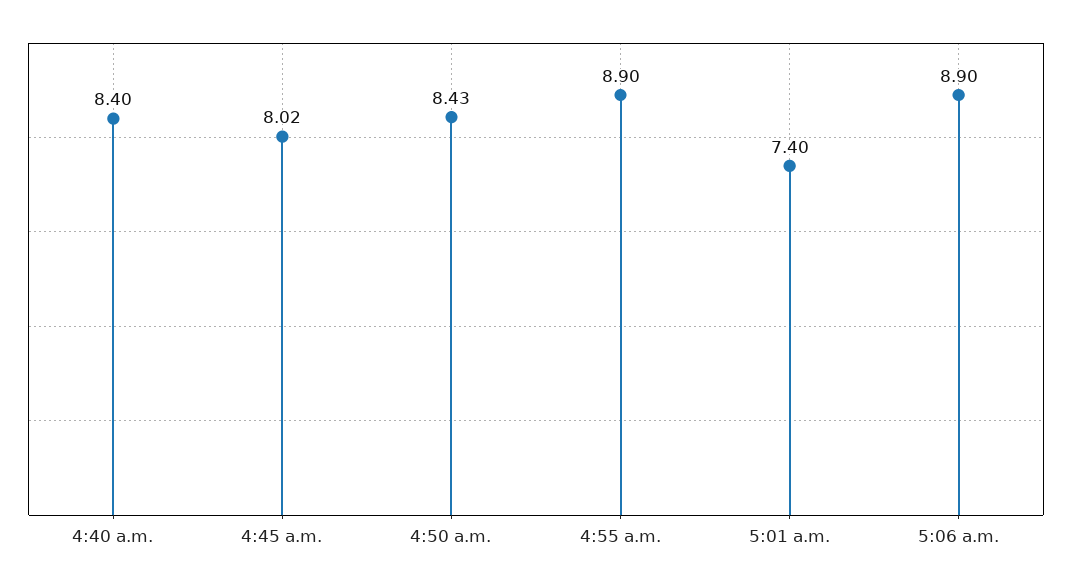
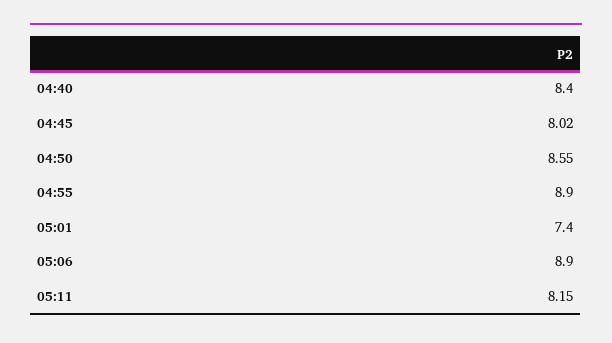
4:50 a.m.: 8.43 -> 8.55
05:11: none -> 8.15

